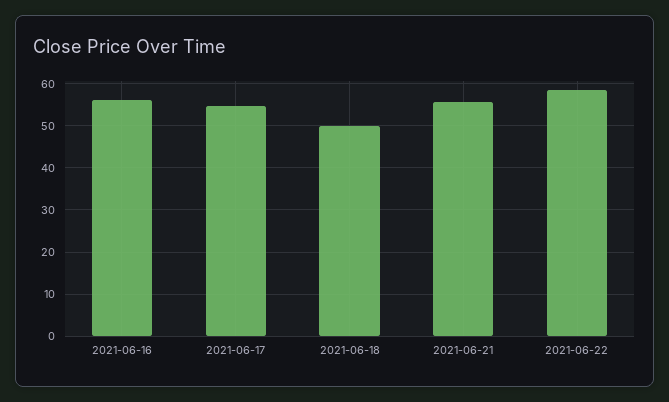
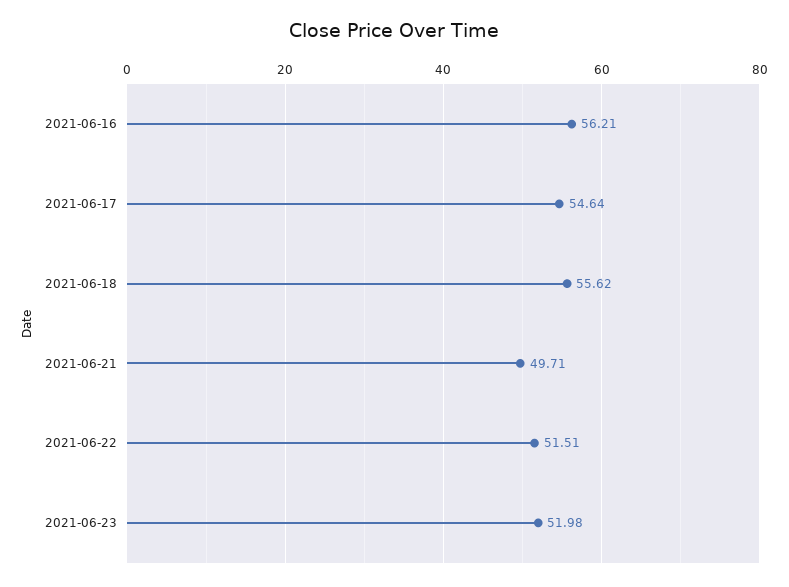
2021-06-18: 50 -> 55.62
2021-06-21: 56 -> 49.71
2021-06-22: 58 -> 51.51
2021-06-23: none -> 51.98

